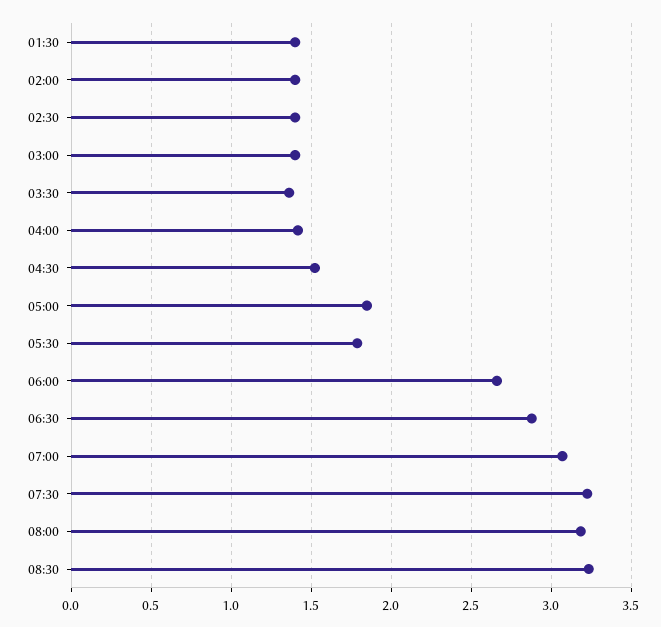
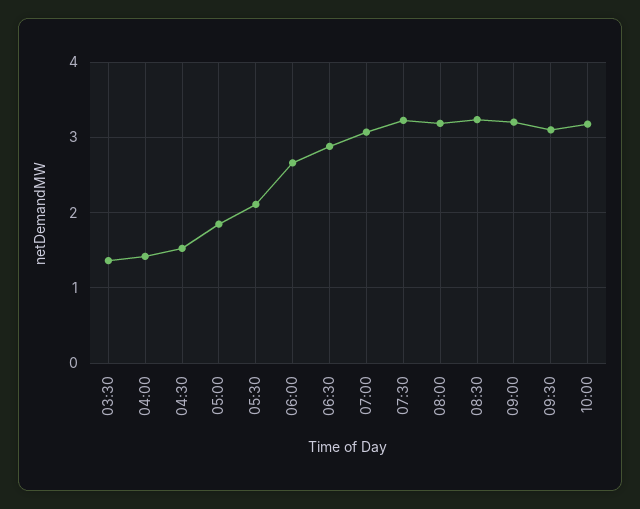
01:30: 1.4 -> none
02:00: 1.4 -> none
02:30: 1.4 -> none
03:00: 1.4 -> none
05:30: 1.8 -> 2.1
09:00: none -> 3.2
09:30: none -> 3.1
10:00: none -> 3.2

